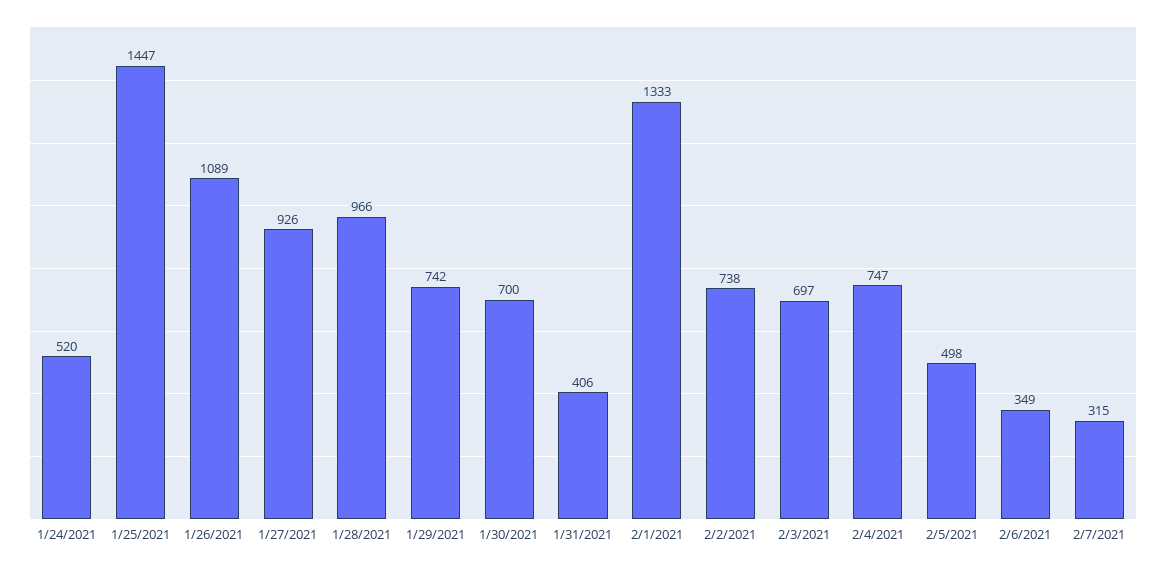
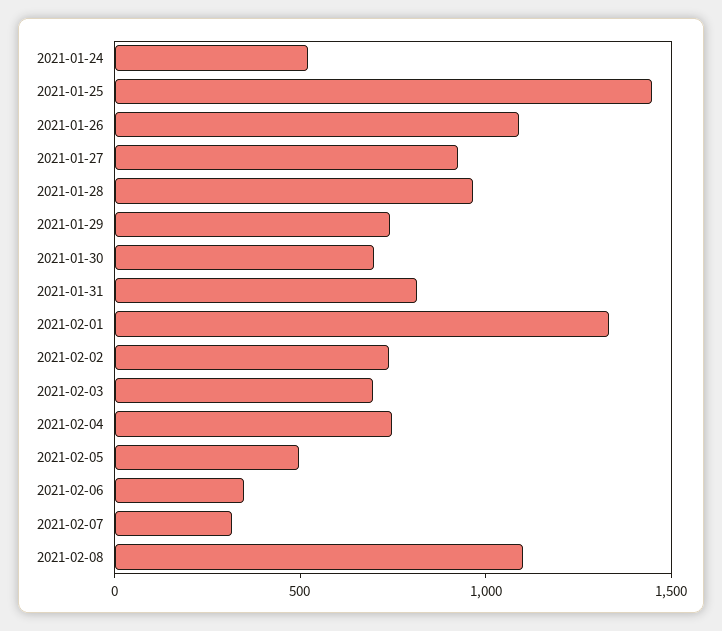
1/31/2021: 406 -> 800
2021-02-08: none -> 1100

